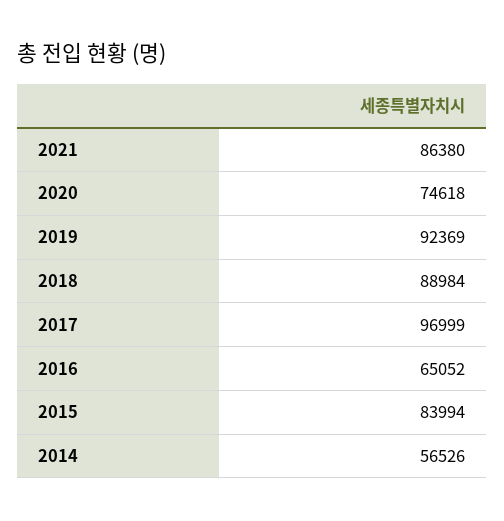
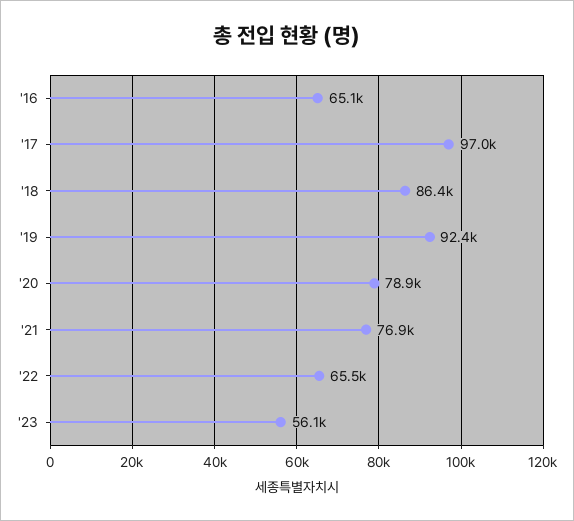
2021: 86380 -> 76900
2020: 74618 -> 78900
2018: 88984 -> 86400
2015: 83994 -> none
2014: 56526 -> none
'22: none -> 65500
'23: none -> 56100

